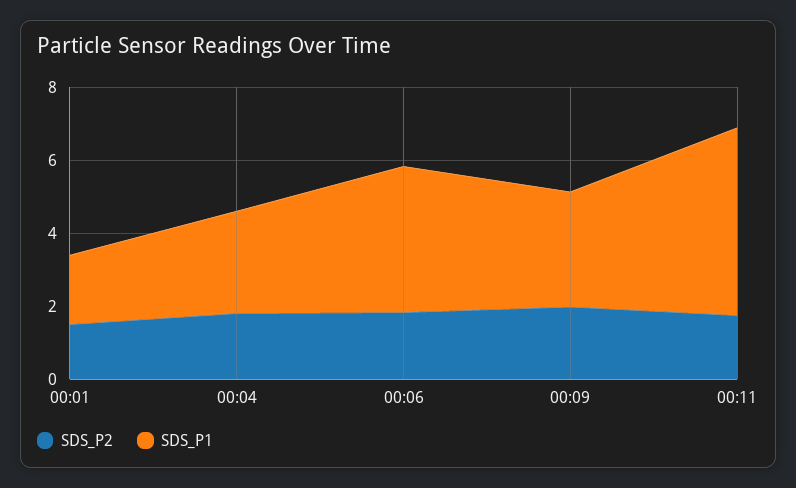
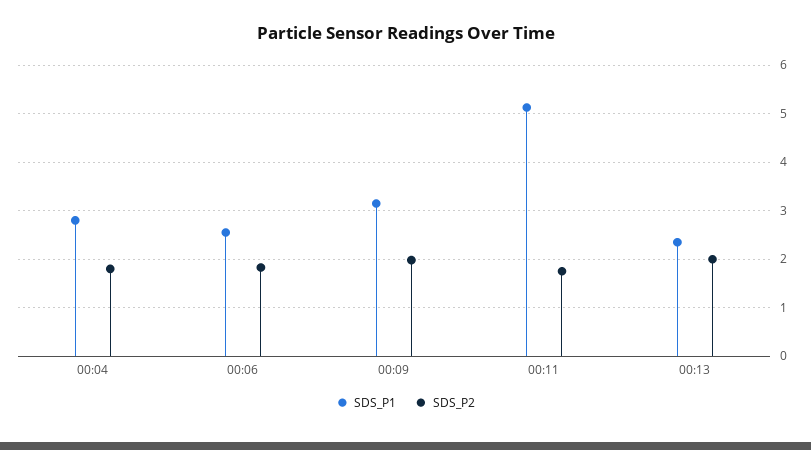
SDS_P2, 00:01: 1.5 -> none
SDS_P1, 00:01: 2 -> none
SDS_P1, 00:06: 4 -> 2.6
SDS_P1, 00:13: none -> 2.4
SDS_P2, 00:13: none -> 2

